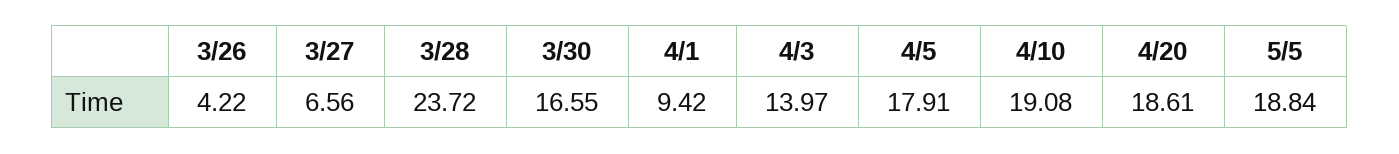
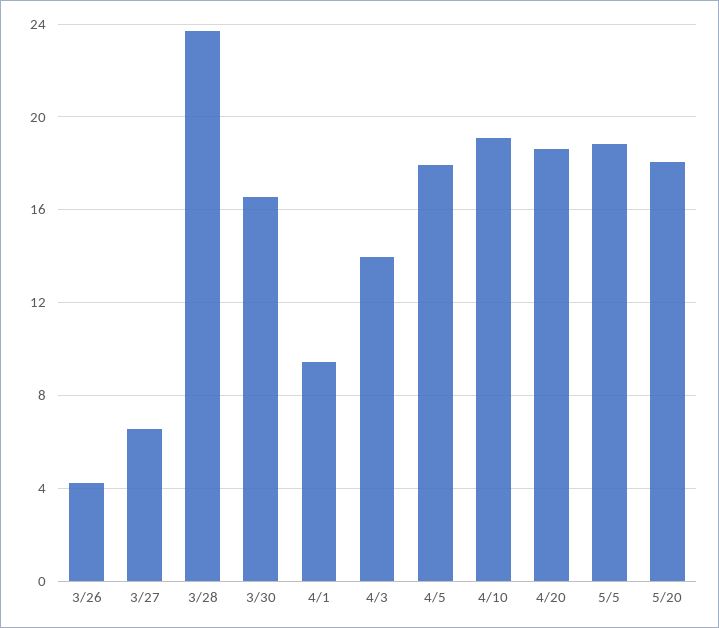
5/20: none -> 18

